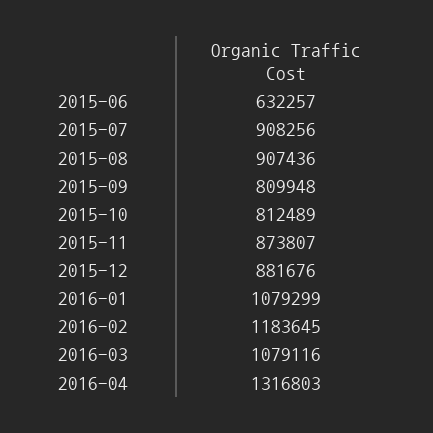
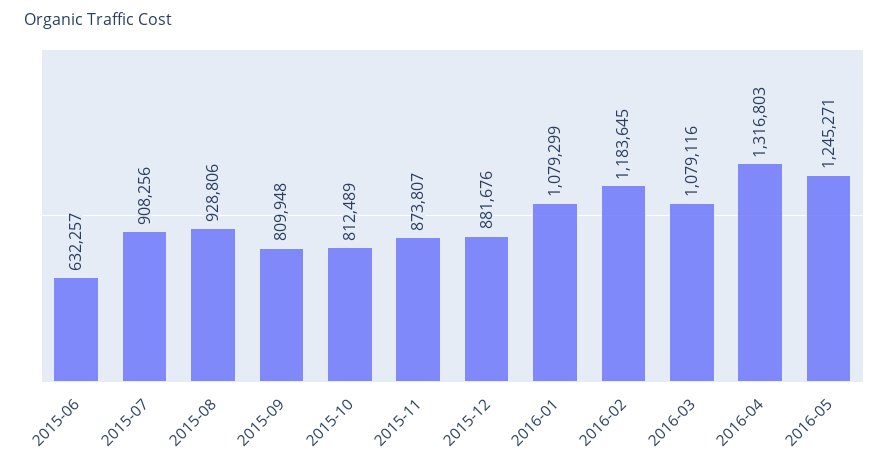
2015-08: 907436 -> 928806
2016-05: none -> 1245271

